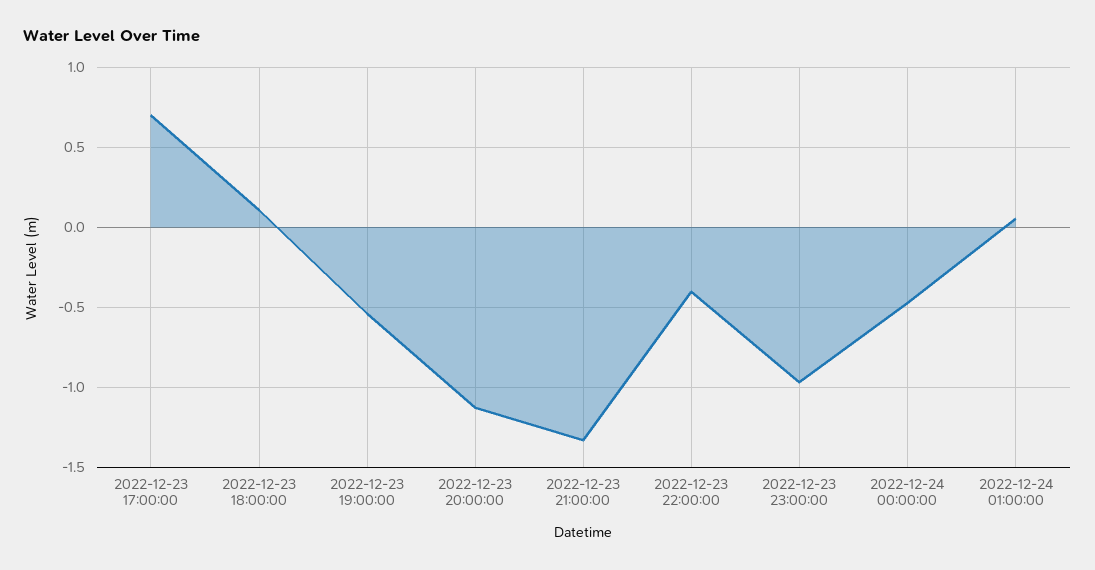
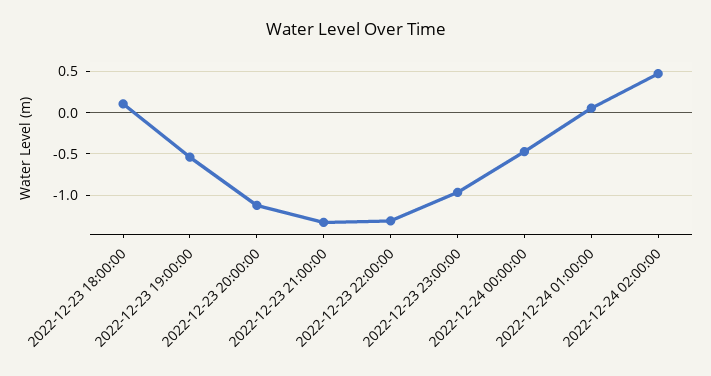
2022-12-23 17:00:00: 0.7 -> none
2022-12-23 22:00:00: -0.4 -> -1.3
2022-12-24 02:00:00: none -> 0.5

